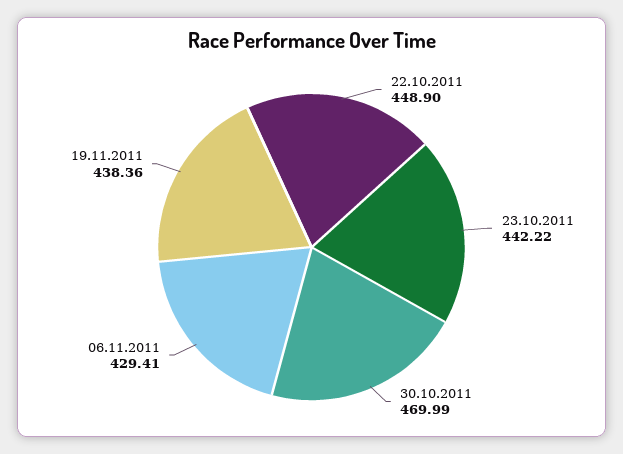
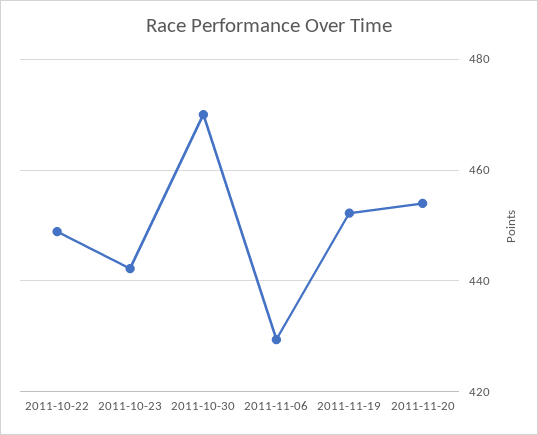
19.11.2011: 438.36 -> 452
2011-11-20: none -> 454

